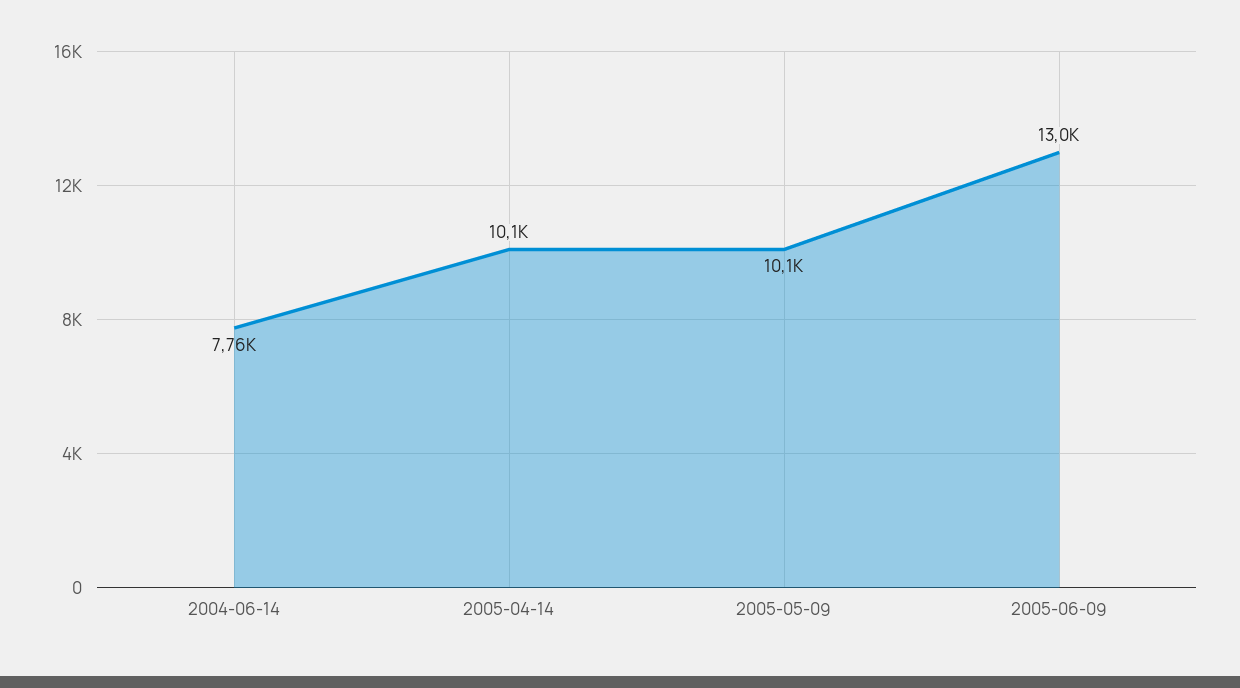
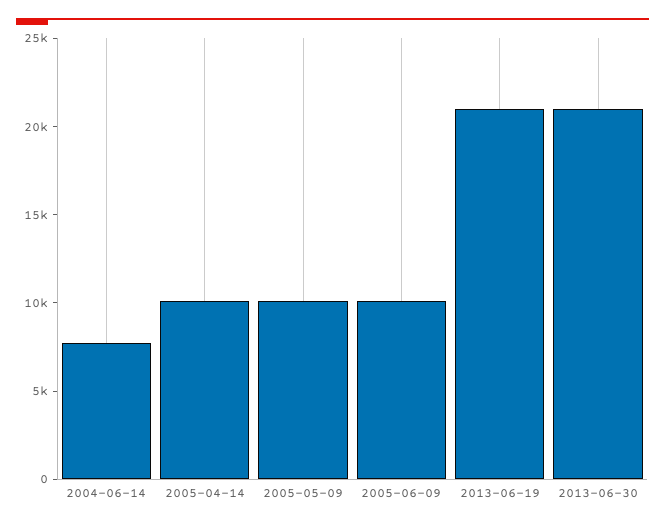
2005-06-09: 13000 -> 10000
2013-06-19: none -> 21000
2013-06-30: none -> 21000

